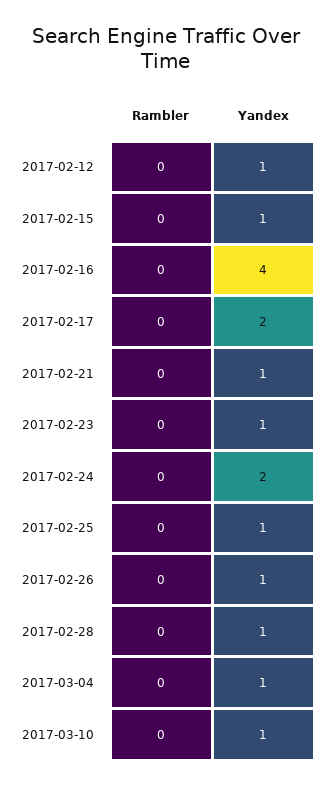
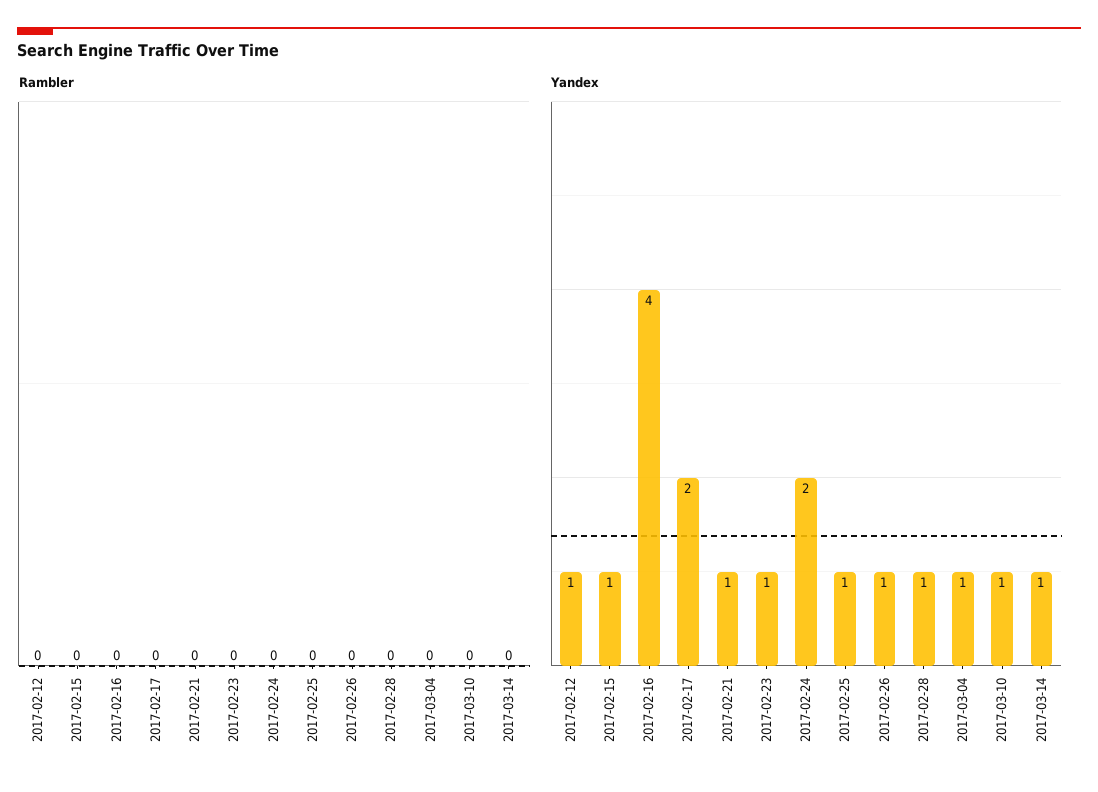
Rambler, 2017-03-14: none -> 0
Yandex, 2017-03-14: none -> 1

